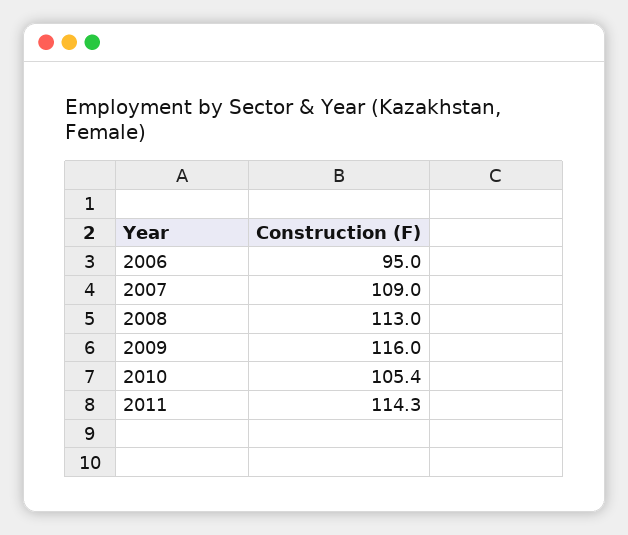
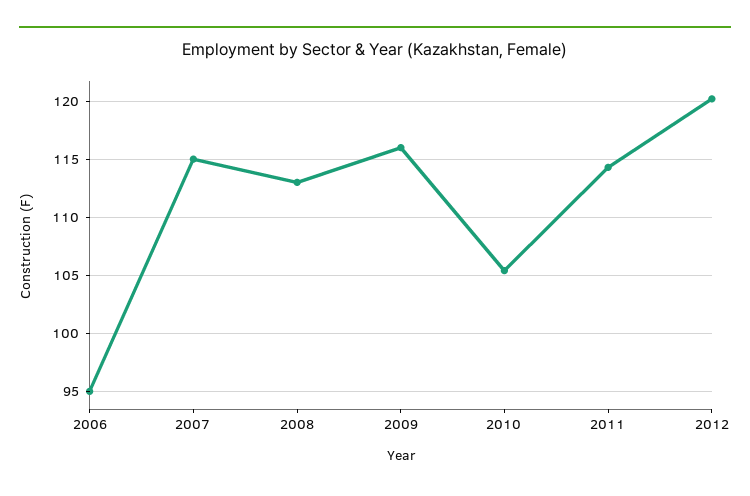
2007: 109 -> 115
2012: none -> 120

